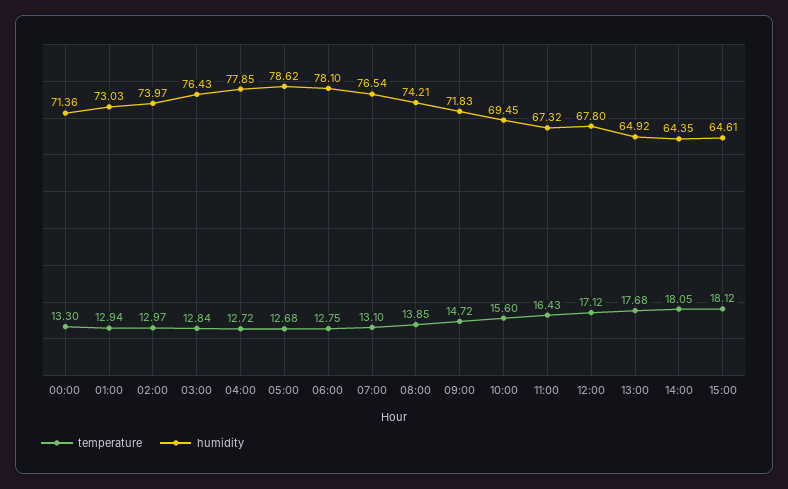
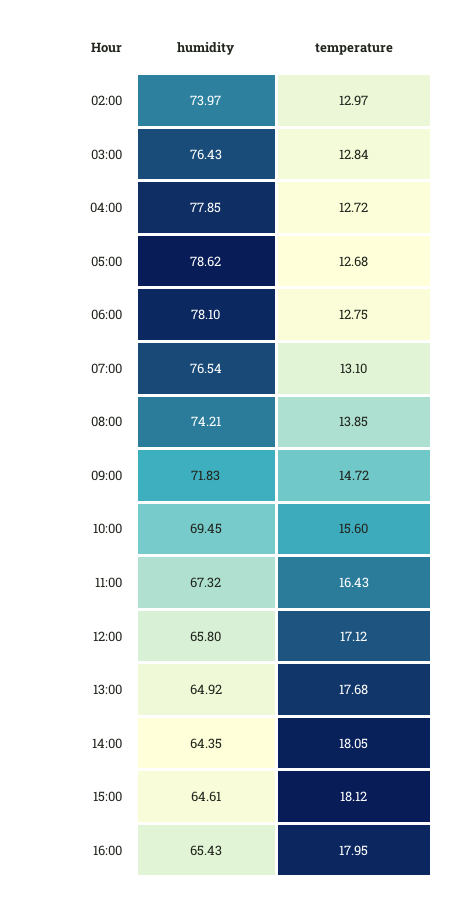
temperature, 00:00: 13.3 -> none
humidity, 00:00: 71.36 -> none
temperature, 01:00: 12.94 -> none
humidity, 01:00: 73.03 -> none
humidity, 12:00: 67.8 -> 65.8
humidity, 16:00: none -> 65.43
temperature, 16:00: none -> 17.95

